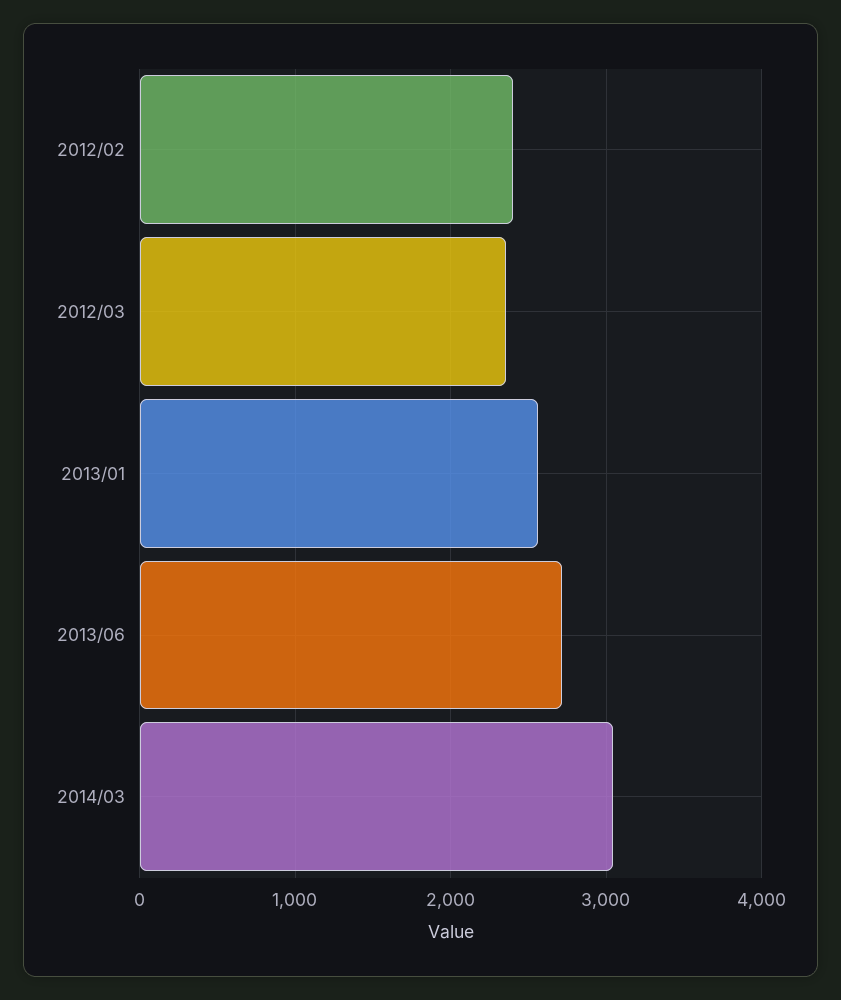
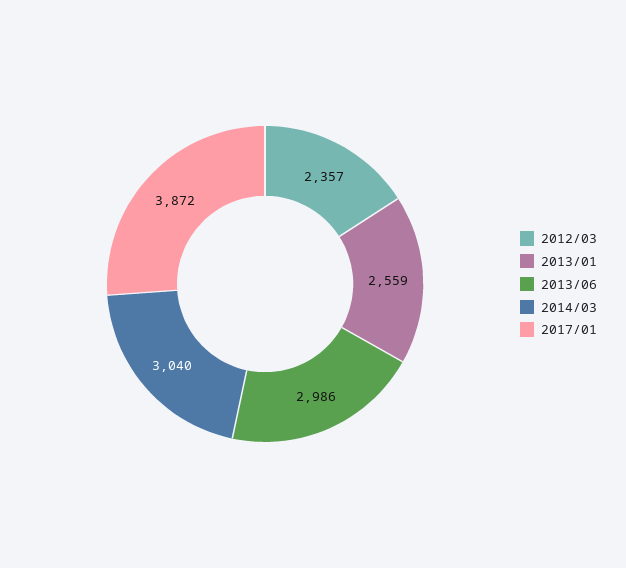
2012/02: 2400 -> none
2013/06: 2700 -> 2986
2017/01: none -> 3872

